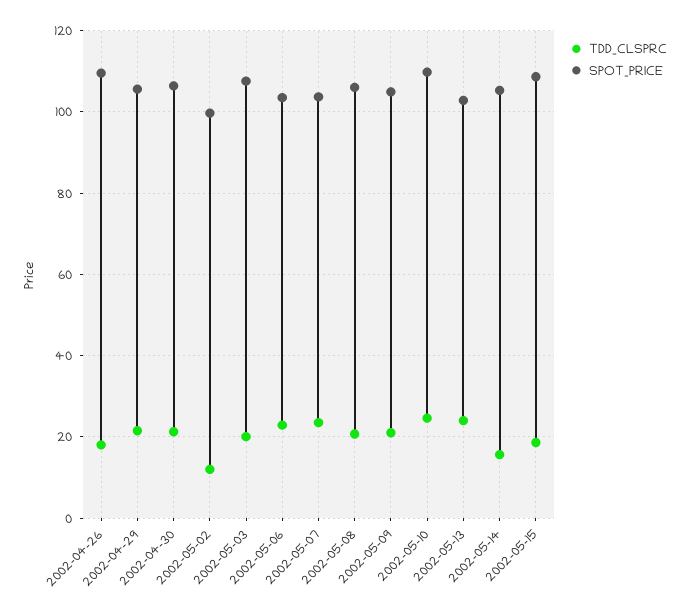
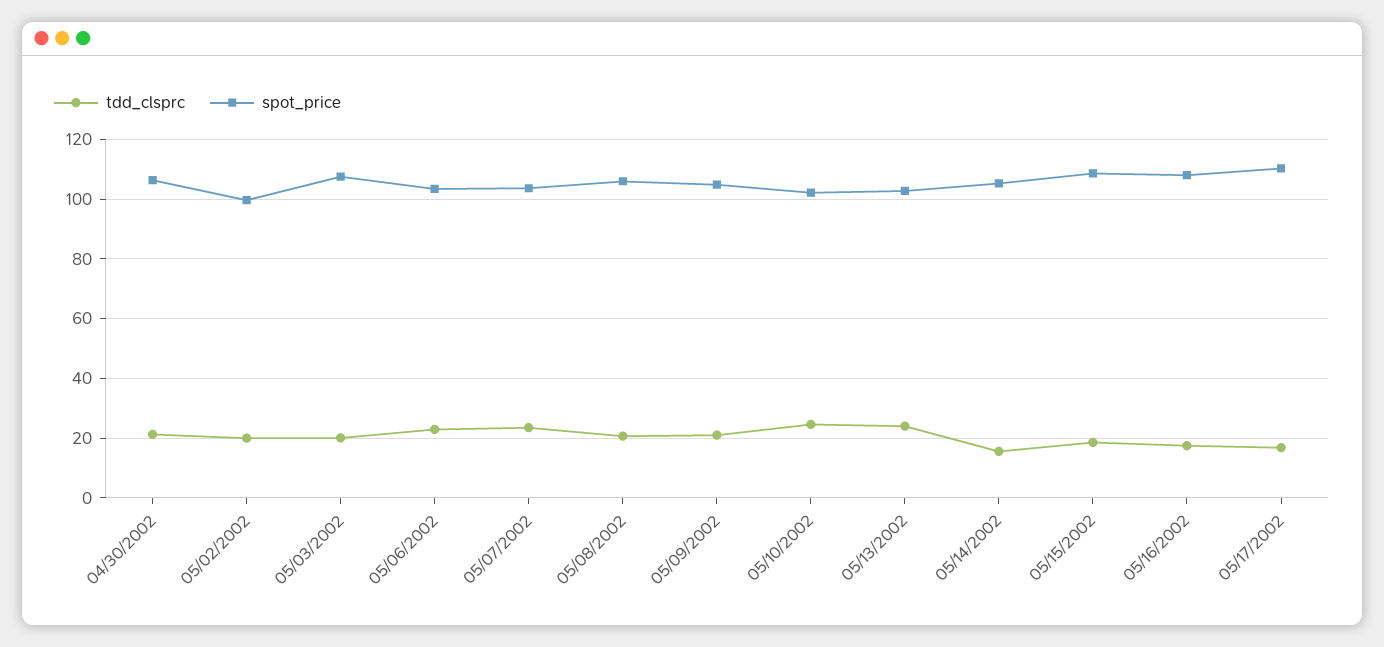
TDD_CLSPRC, 2002-04-26: 18 -> none
SPOT_PRICE, 2002-04-26: 110 -> none
TDD_CLSPRC, 2002-04-29: 22 -> none
SPOT_PRICE, 2002-04-29: 106 -> none
TDD_CLSPRC, 2002-05-02: 12 -> 20
SPOT_PRICE, 2002-05-10: 110 -> 102.5
TDD_CLSPRC, 05/16/2002: none -> 17.5
SPOT_PRICE, 05/16/2002: none -> 107.5
TDD_CLSPRC, 05/17/2002: none -> 17.5
SPOT_PRICE, 05/17/2002: none -> 110

